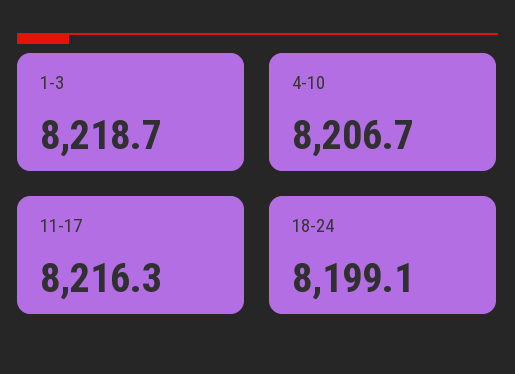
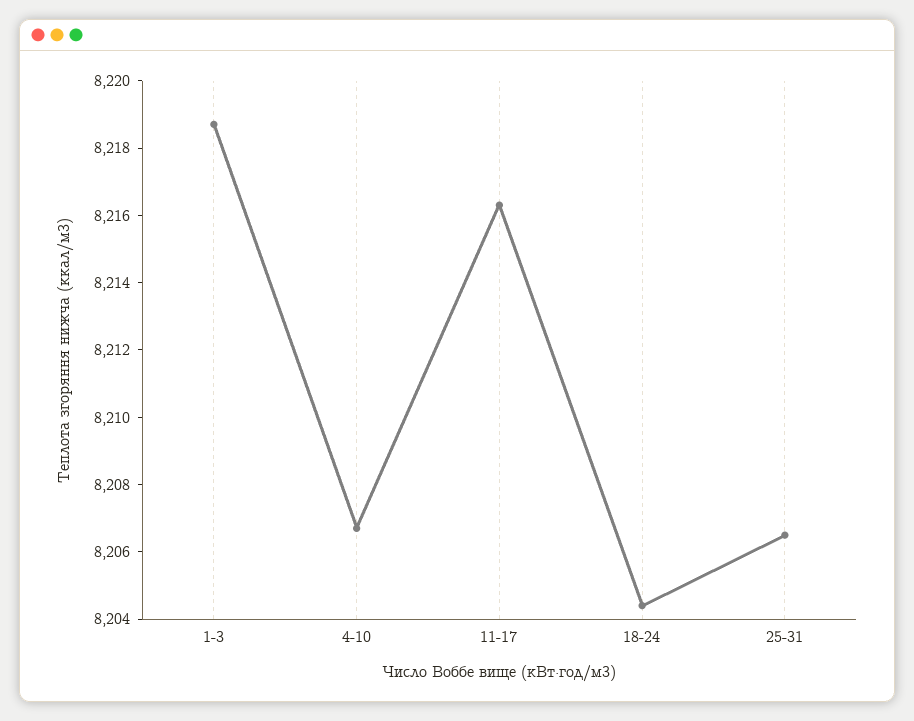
18-24: 8199.1 -> 8204.5
25-31: none -> 8206.5

